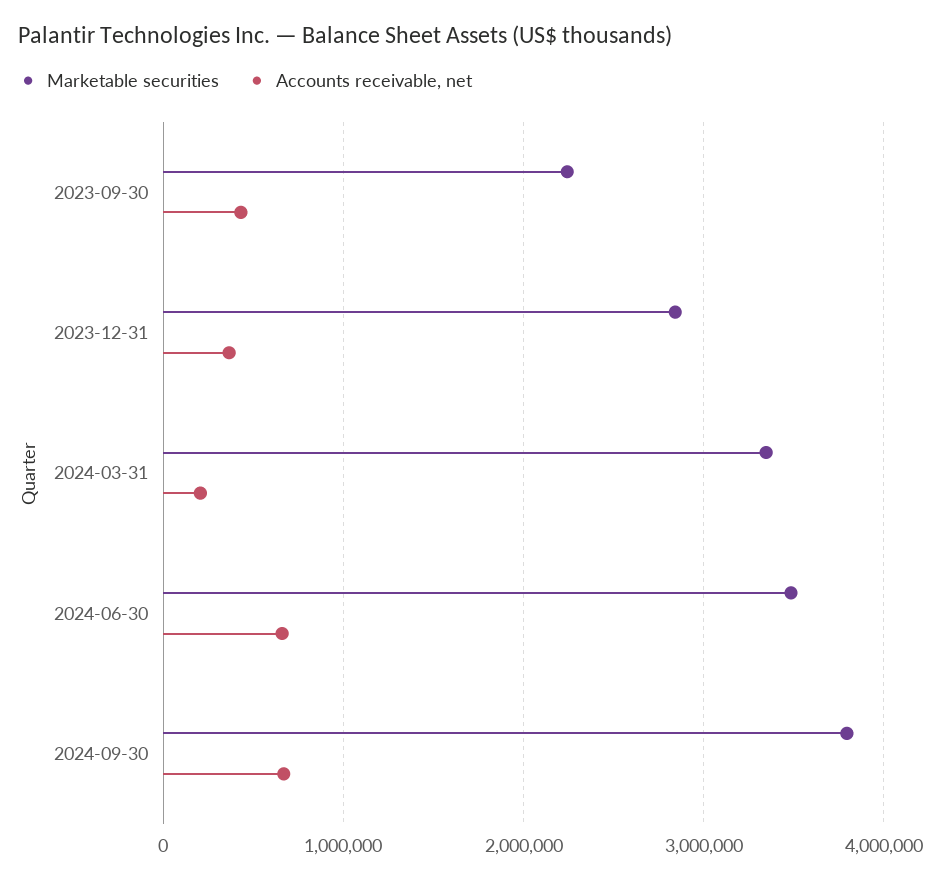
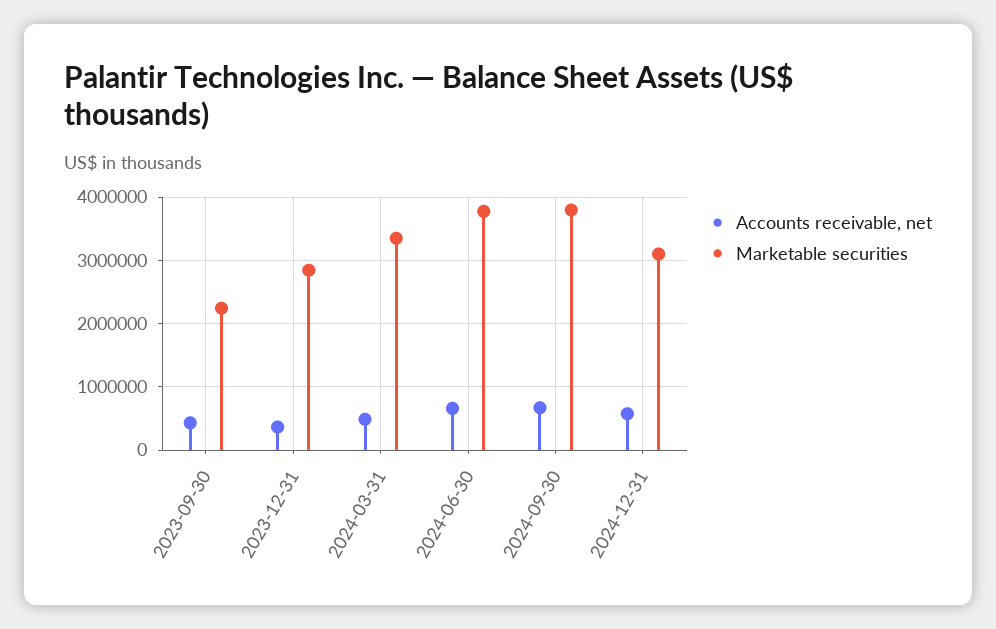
Accounts receivable, net, 2024-03-31: 200000 -> 500000
Marketable securities, 2024-06-30: 3500000 -> 3800000
Accounts receivable, net, 2024-12-31: none -> 600000
Marketable securities, 2024-12-31: none -> 3100000

